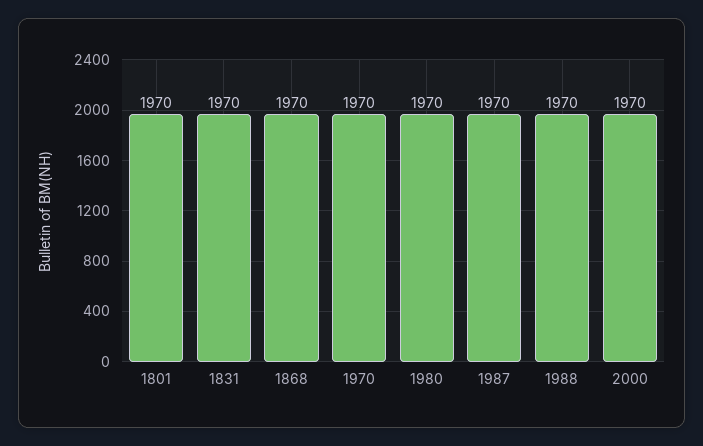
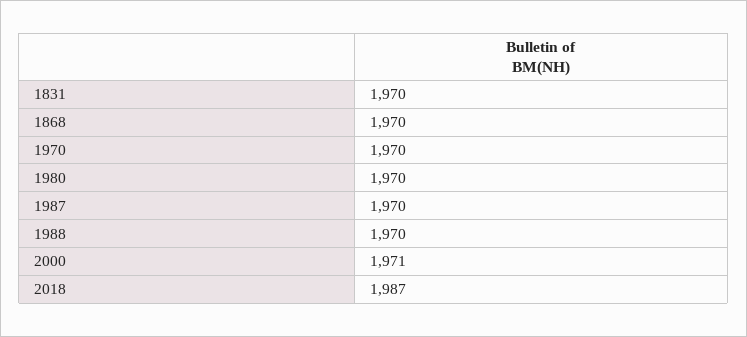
1801: 1970 -> none
2000: 1970 -> 1971
2018: none -> 1987

